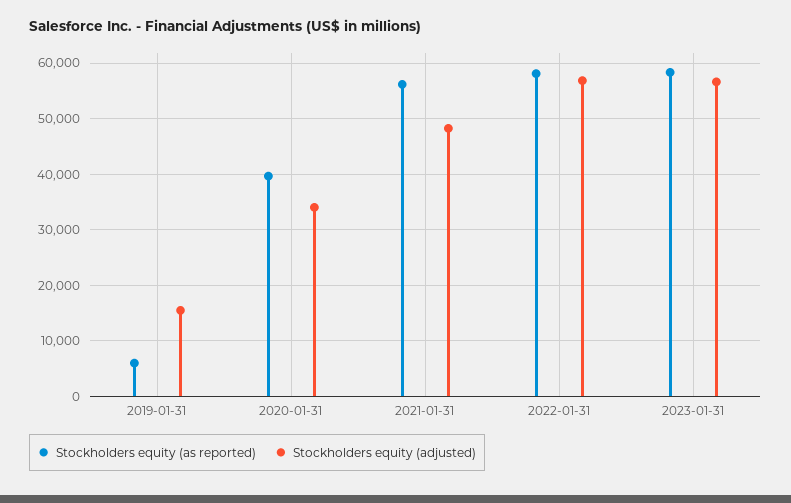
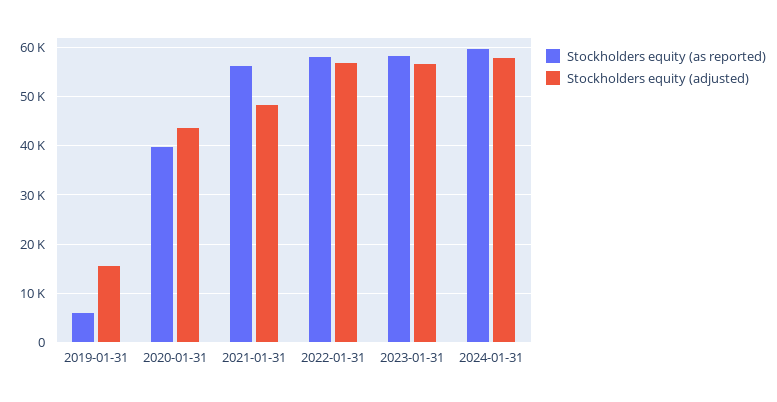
Stockholders equity (adjusted), 2020-01-31: 34000 -> 44000
Stockholders equity (as reported), 2024-01-31: none -> 60000
Stockholders equity (adjusted), 2024-01-31: none -> 58000

